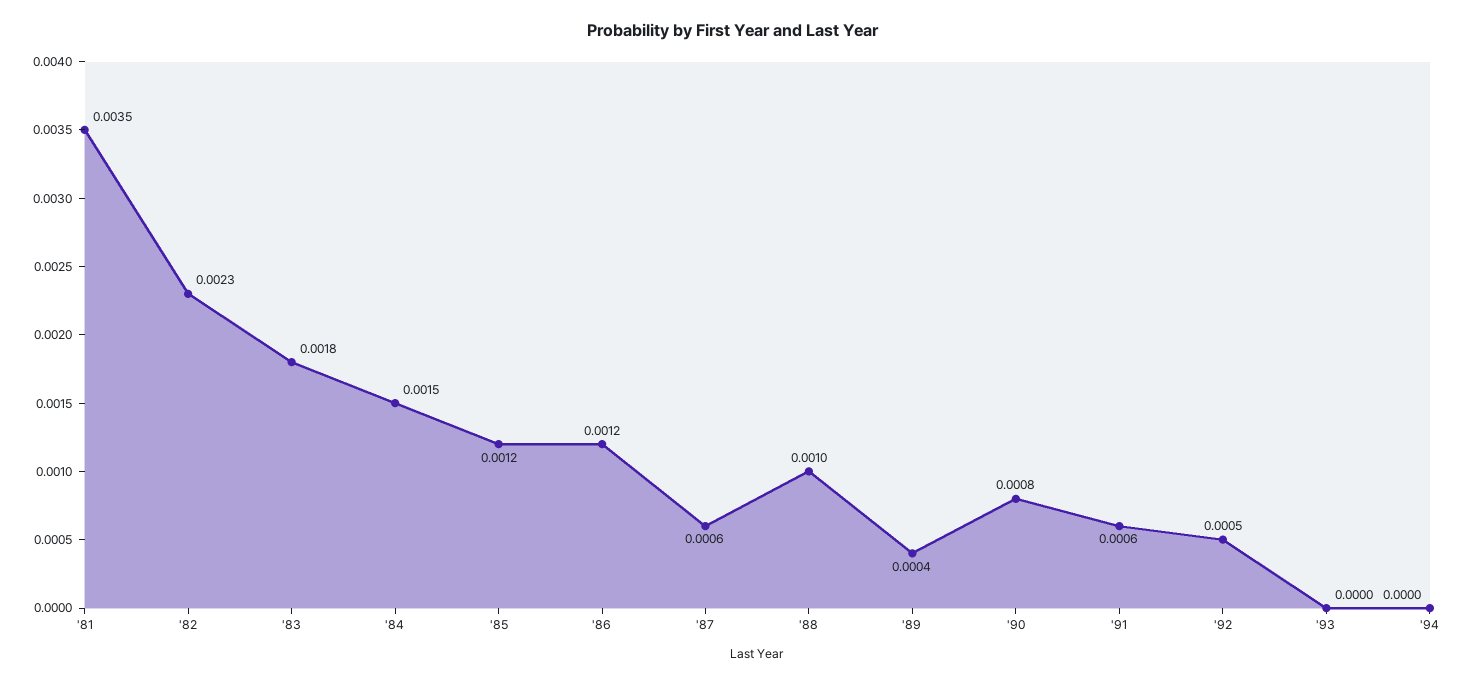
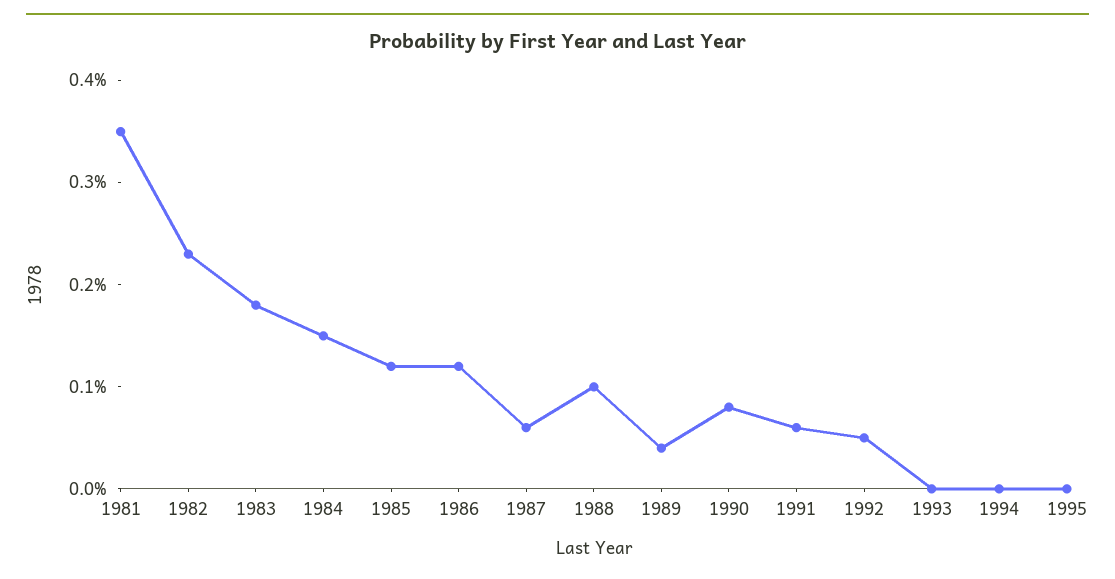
1995: none -> 0

